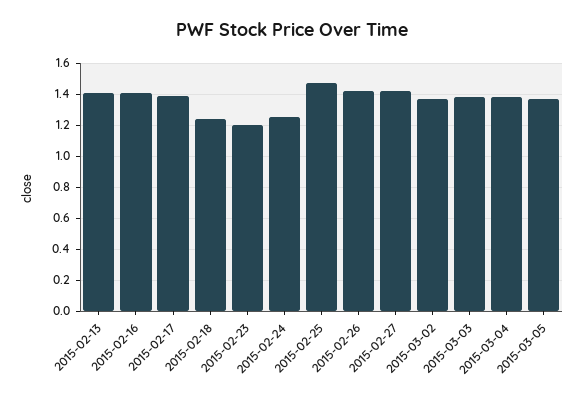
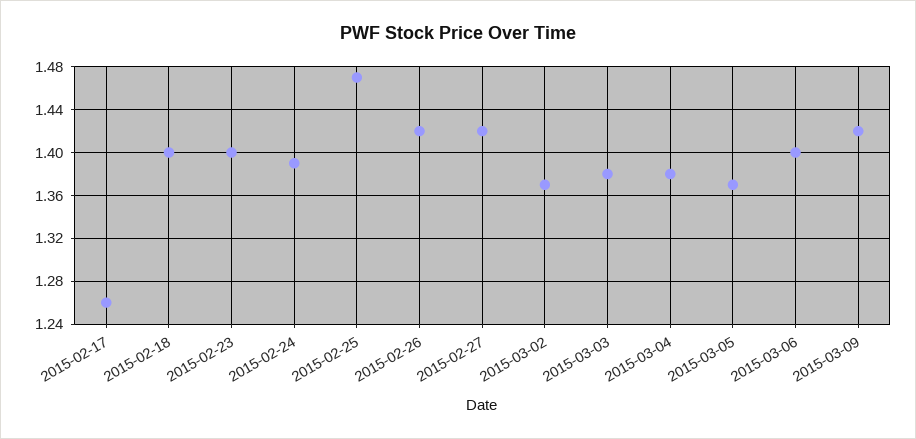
2015-02-13: 1.4 -> none
2015-02-16: 1.4 -> none
2015-02-17: 1.4 -> 1.26
2015-02-18: 1.25 -> 1.4
2015-02-23: 1.2 -> 1.4
2015-02-24: 1.25 -> 1.39
2015-03-06: none -> 1.4
2015-03-09: none -> 1.42

